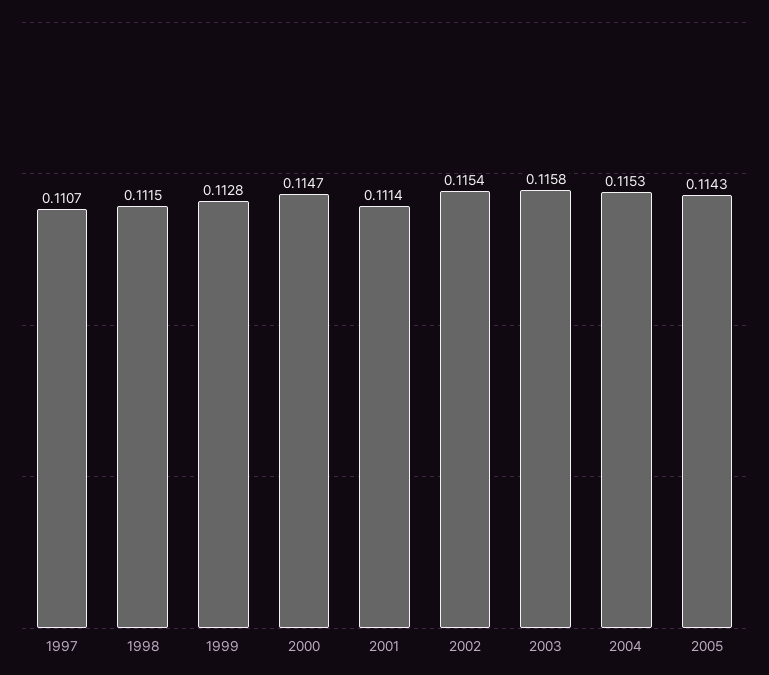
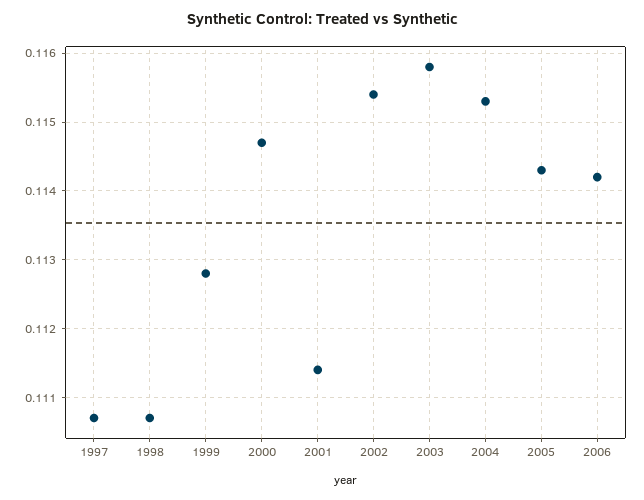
1998: 0.1115 -> 0.1107
2006: none -> 0.1142

